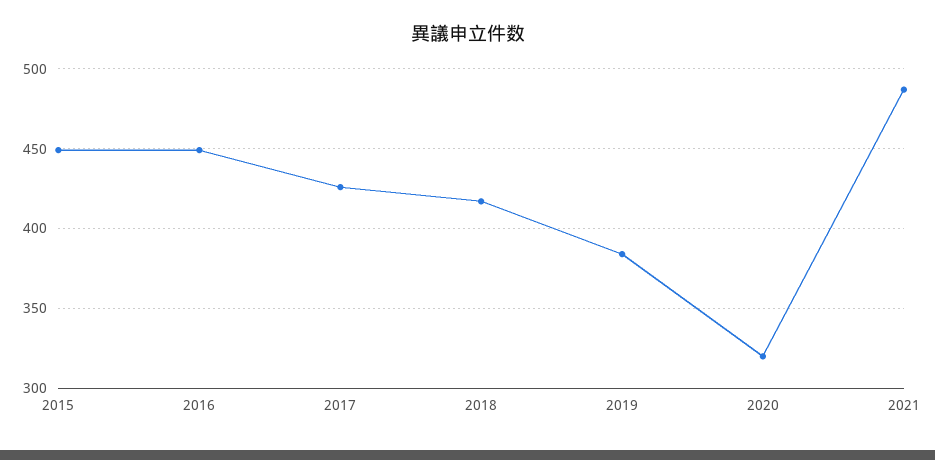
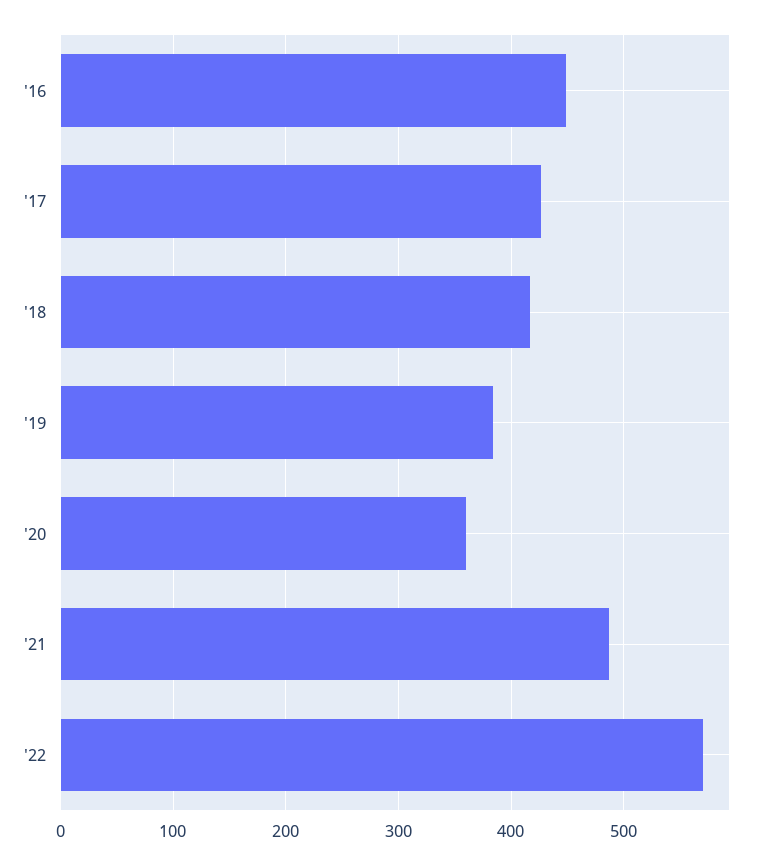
2015: 450 -> none
2020: 320 -> 360
'22: none -> 570

